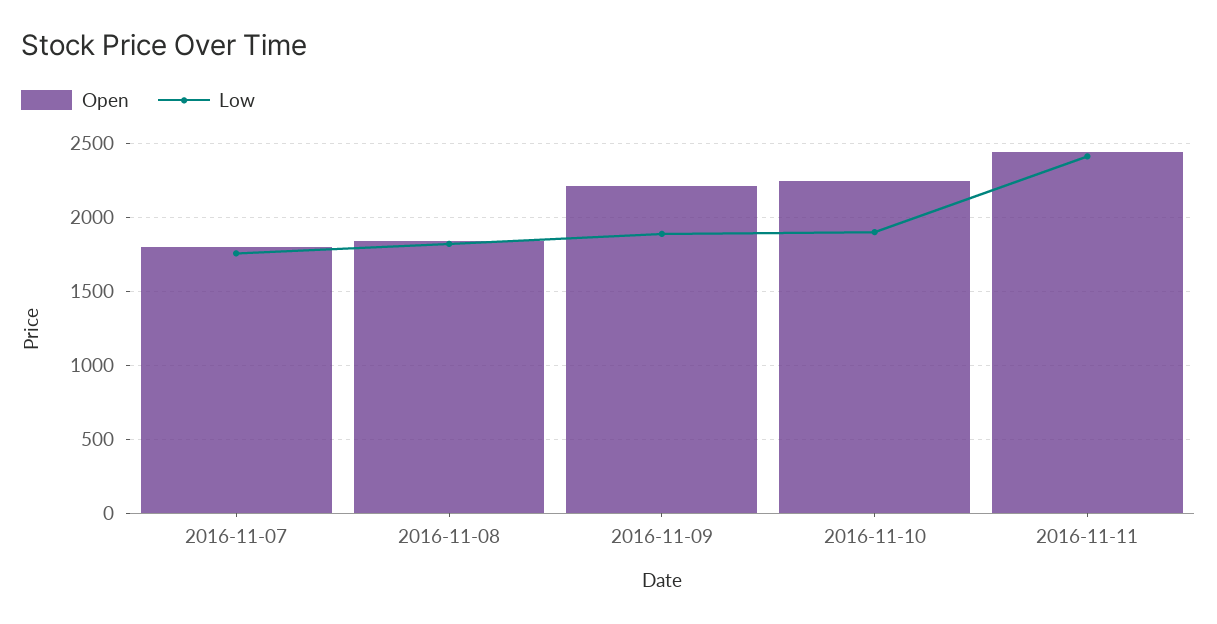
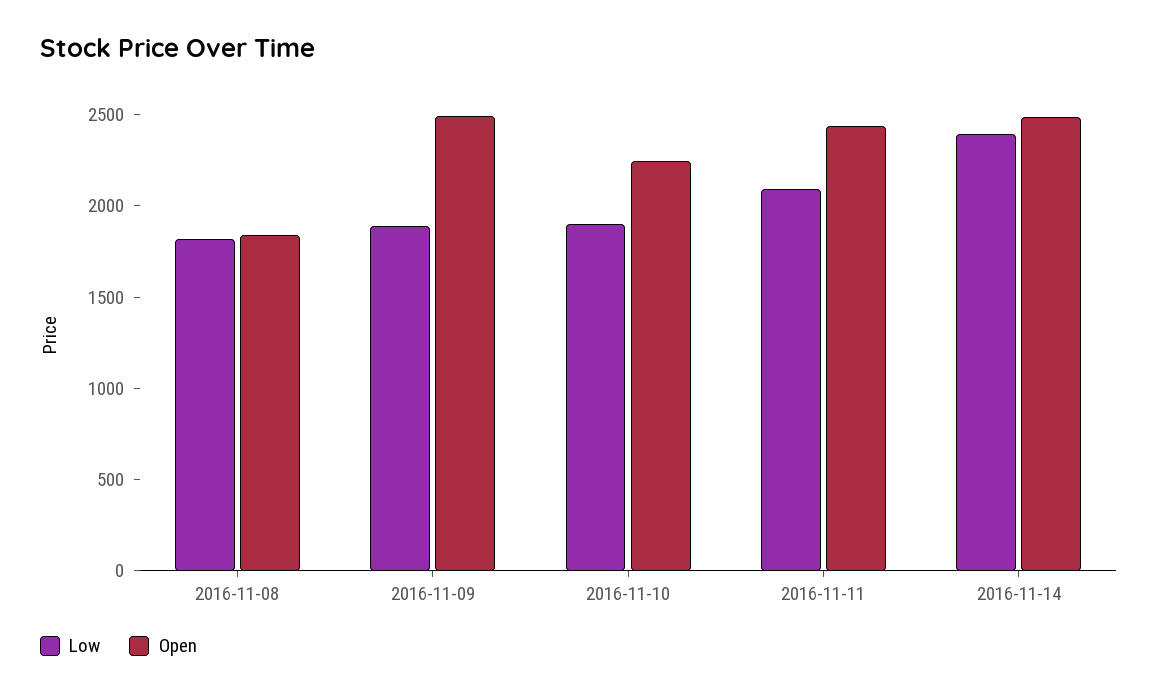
Open, 2016-11-07: 1800 -> none
Low, 2016-11-07: 1750 -> none
Open, 2016-11-09: 2200 -> 2500
Low, 2016-11-11: 2400 -> 2100
Low, 2016-11-14: none -> 2400
Open, 2016-11-14: none -> 2500

